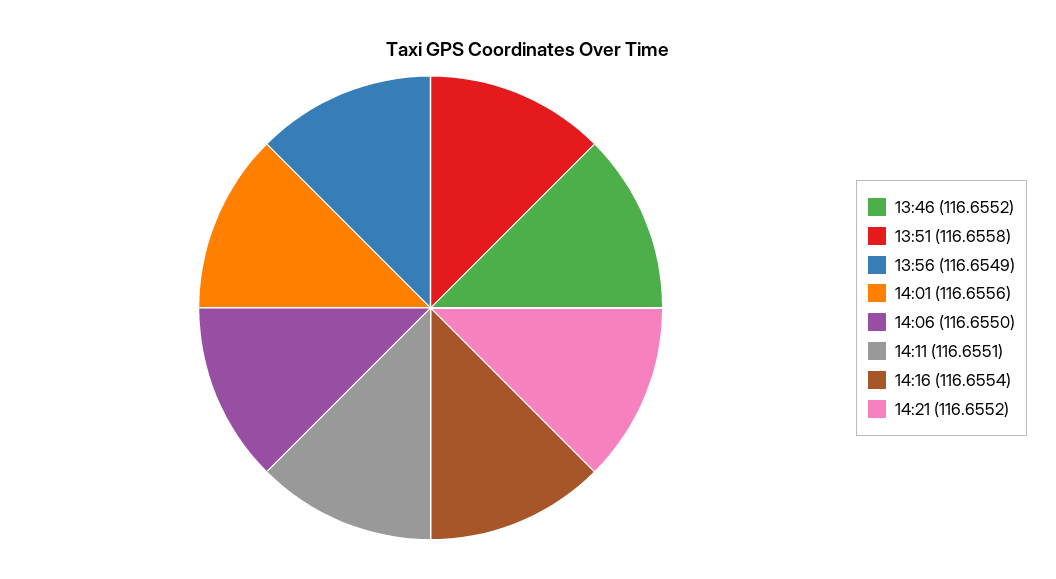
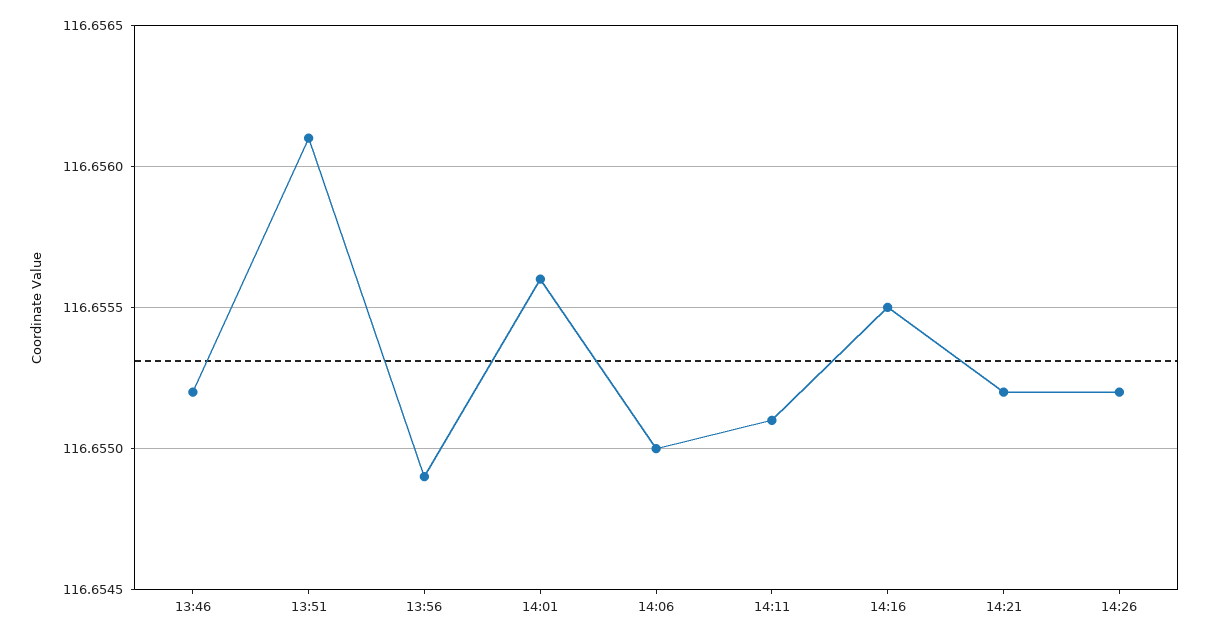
13:51: 116.6558 -> 116.6561
14:16: 116.6554 -> 116.6555
14:26: none -> 116.6552

